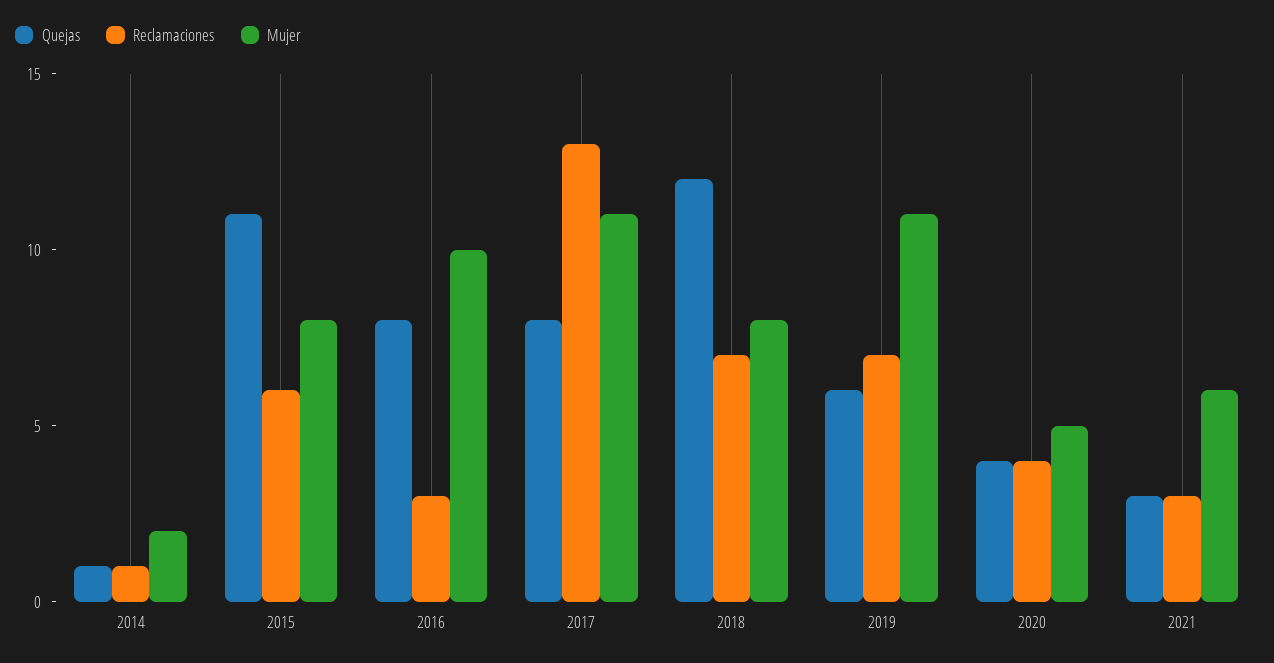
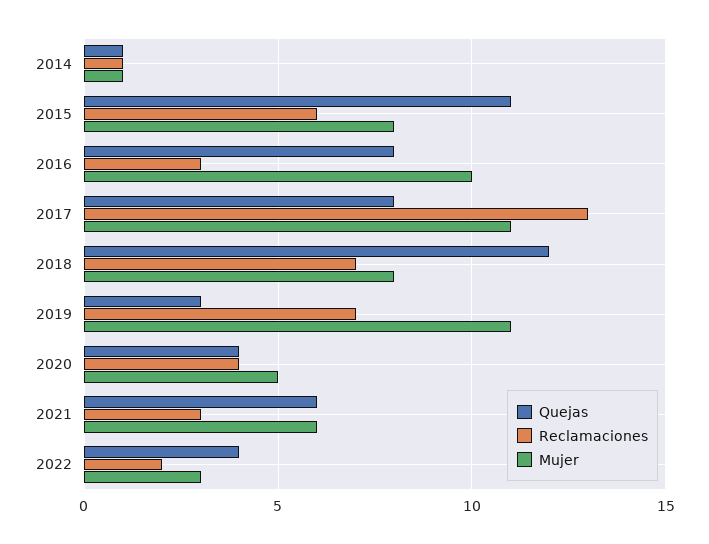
Mujer, 2014: 2 -> 1
Quejas, 2019: 6 -> 3
Quejas, 2021: 3 -> 6
Quejas, 2022: none -> 4
Reclamaciones, 2022: none -> 2
Mujer, 2022: none -> 3

